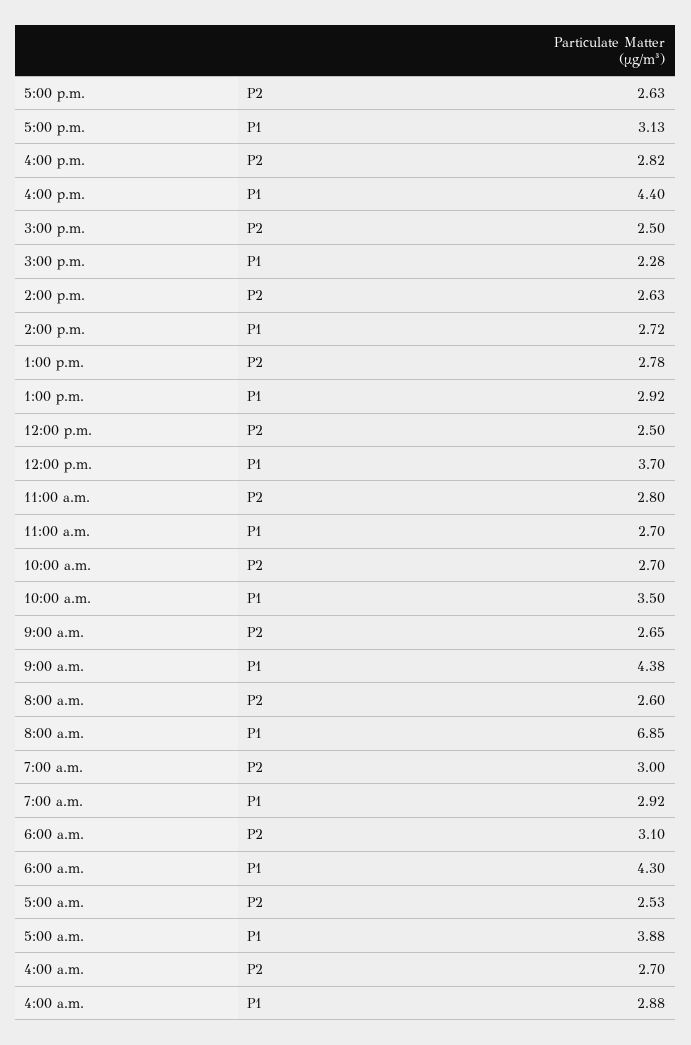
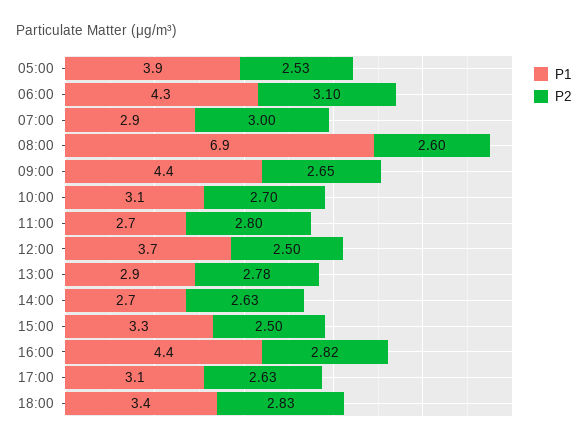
P1, 3:00 p.m.: 2.28 -> 3.3
P1, 10:00 a.m.: 3.5 -> 3.1
P2, 4:00 a.m.: 2.7 -> none
P1, 4:00 a.m.: 2.88 -> none
P1, 18:00: none -> 3.4
P2, 18:00: none -> 2.83

